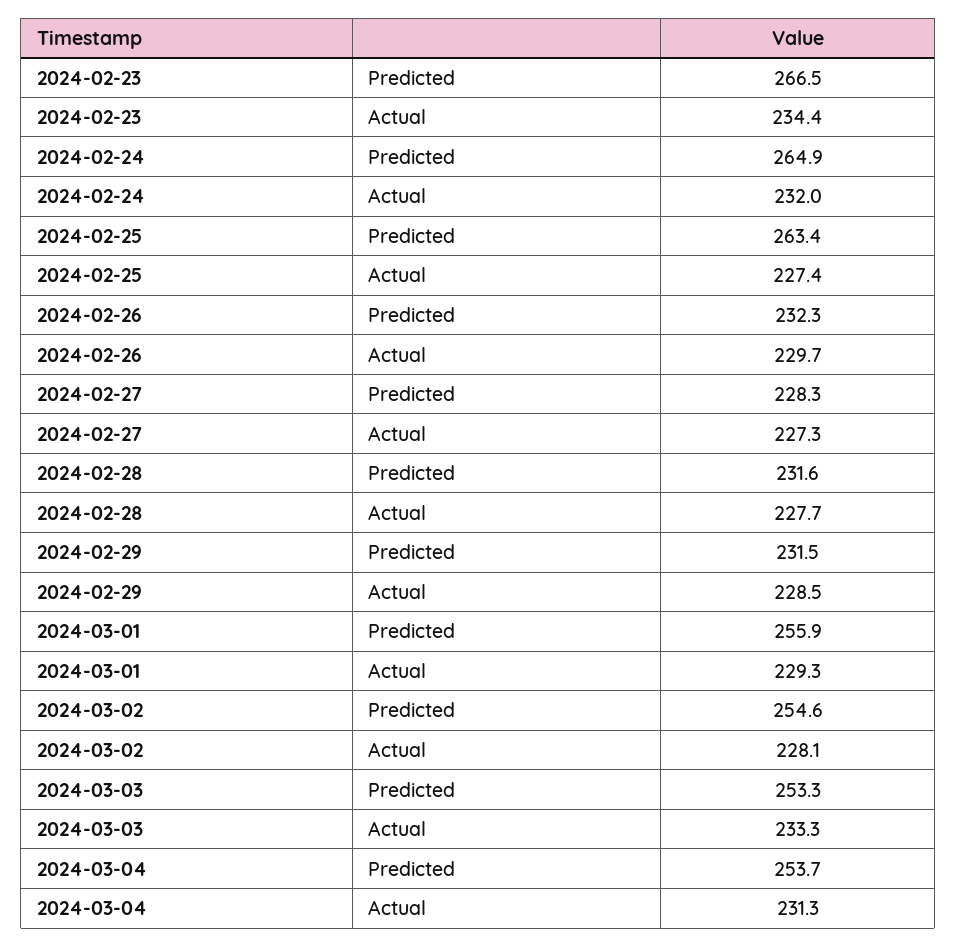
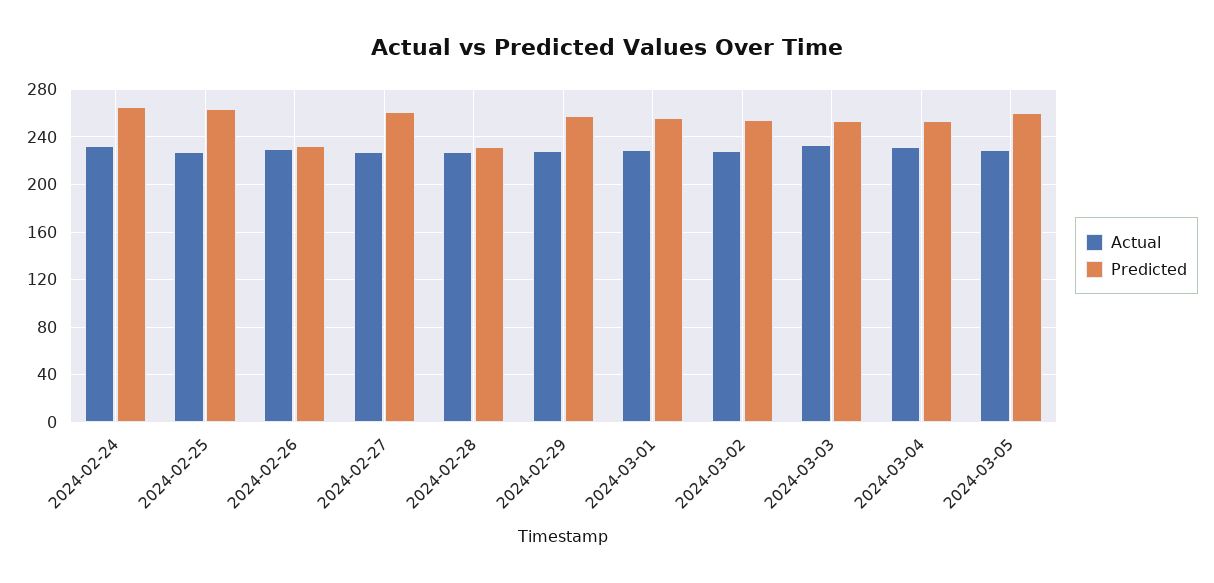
Predicted, 2024-02-23: 266.5 -> none
Actual, 2024-02-23: 234.4 -> none
Predicted, 2024-02-27: 228.3 -> 260
Predicted, 2024-02-29: 231.5 -> 260
Actual, 2024-03-05: none -> 230
Predicted, 2024-03-05: none -> 260

